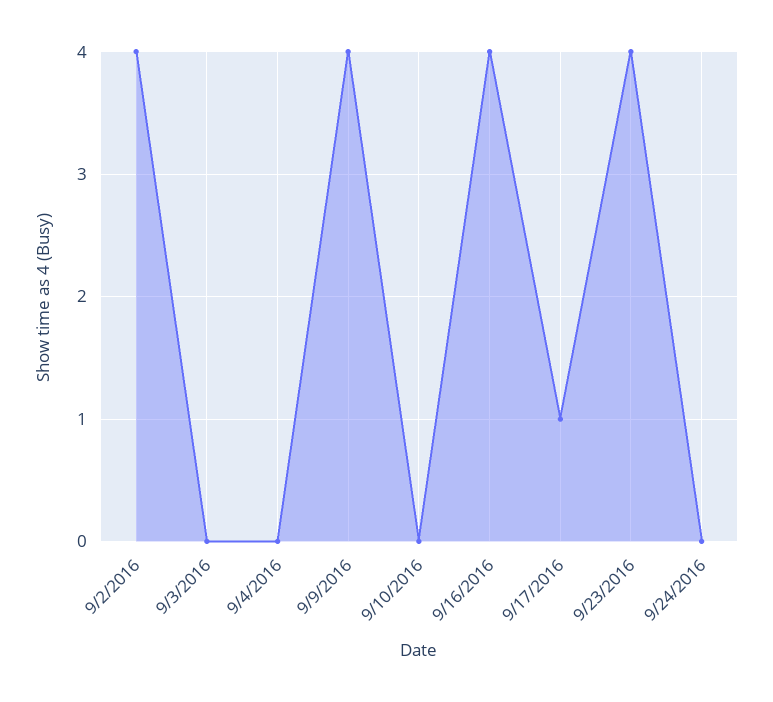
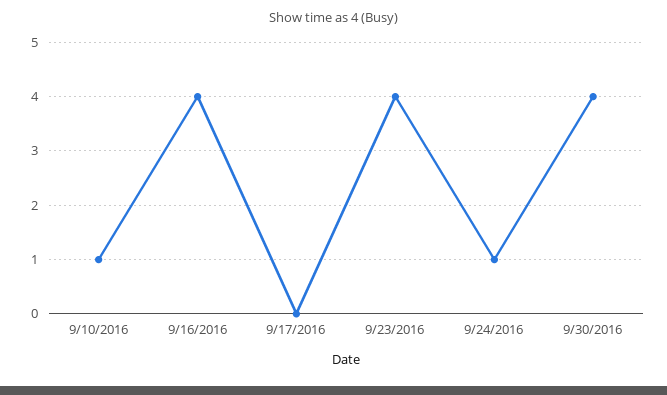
9/2/2016: 4 -> none
9/3/2016: 0 -> none
9/4/2016: 0 -> none
9/9/2016: 4 -> none
9/10/2016: 0 -> 1
9/17/2016: 1 -> 0
9/24/2016: 0 -> 1
9/30/2016: none -> 4

